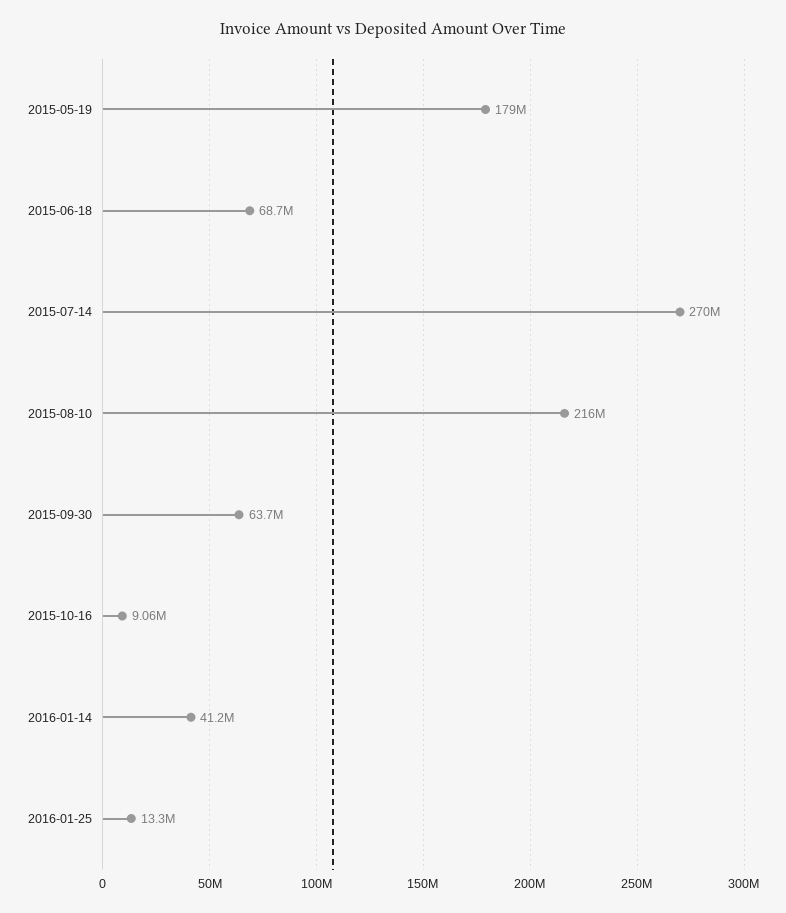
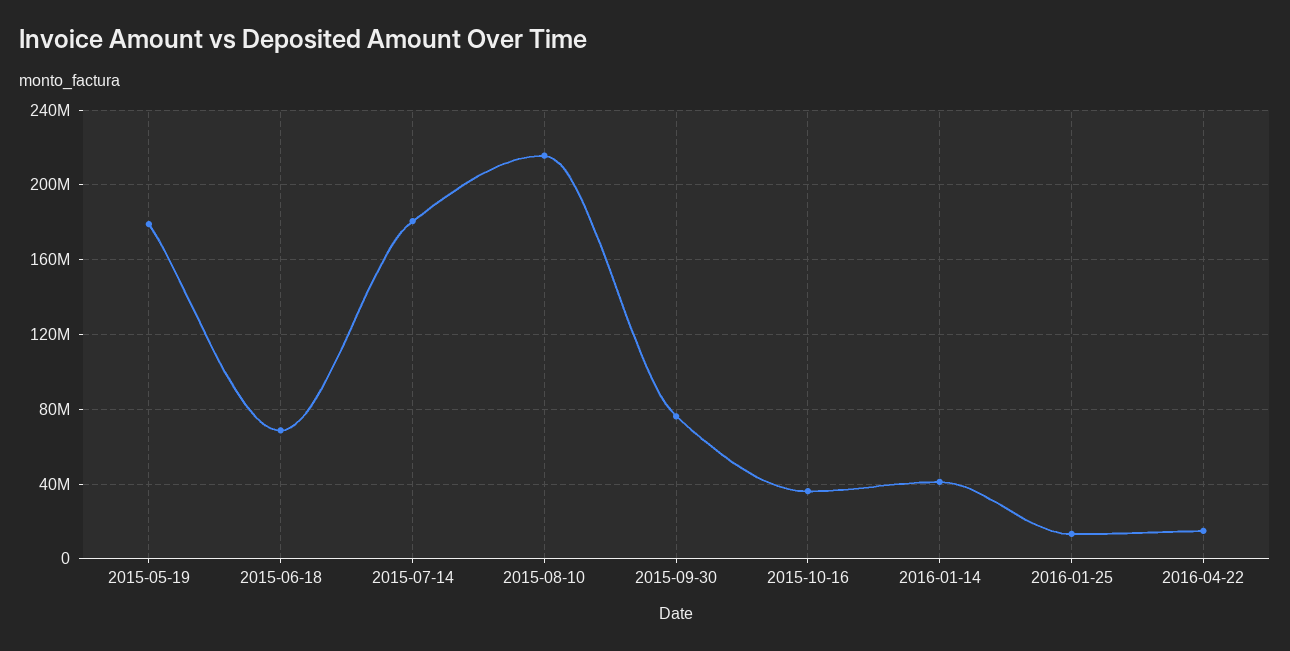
2015-07-14: 270000000 -> 180000000
2015-09-30: 63700000 -> 75000000
2015-10-16: 9060000 -> 35000000
2016-04-22: none -> 15000000

